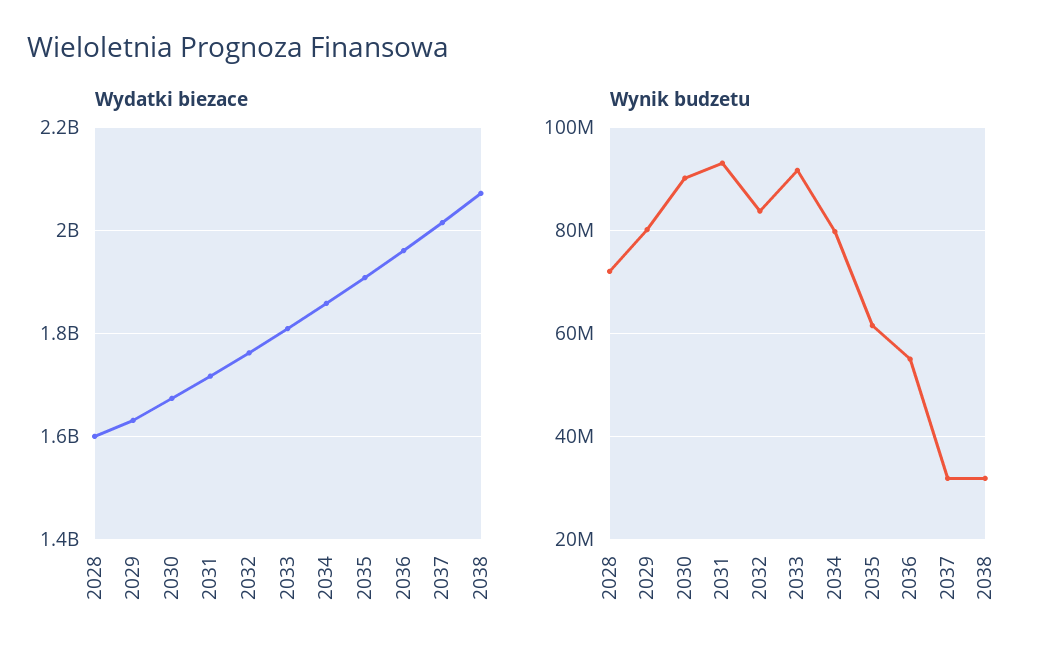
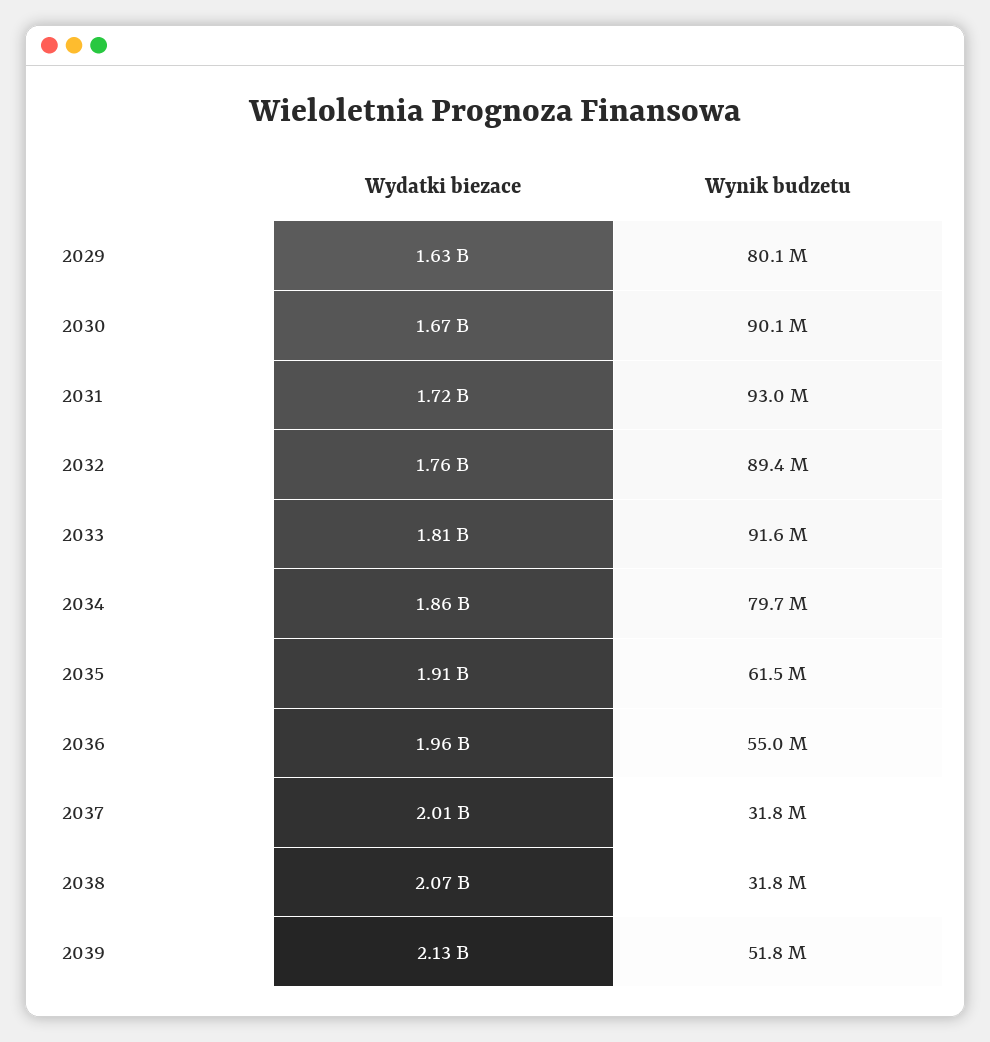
Wydatki biezace, 2028: 1600000000 -> none
Wynik budzetu, 2028: 72000000 -> none
Wynik budzetu, 2032: 84000000 -> 89400000
Wydatki biezace, 2039: none -> 2130000000
Wynik budzetu, 2039: none -> 51800000

